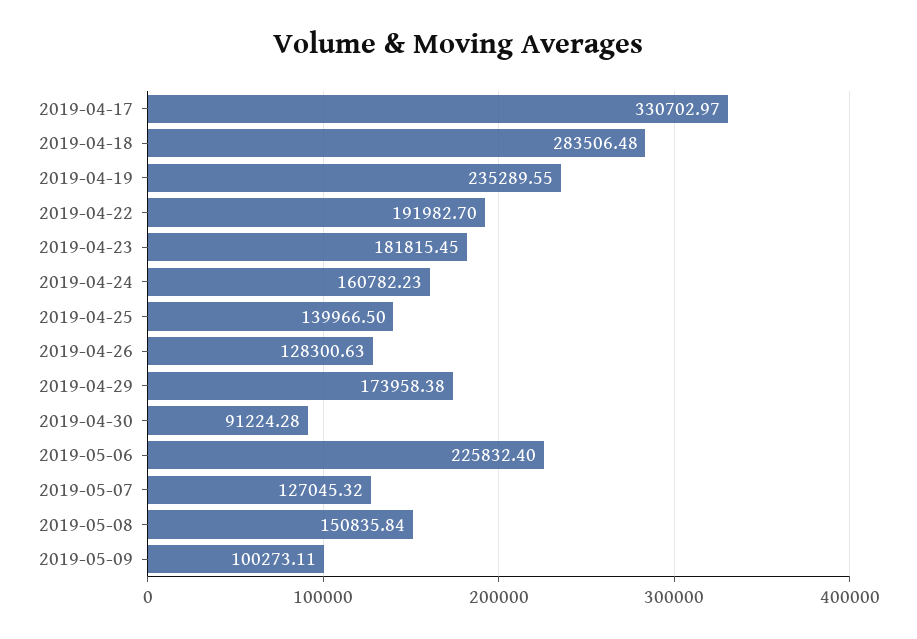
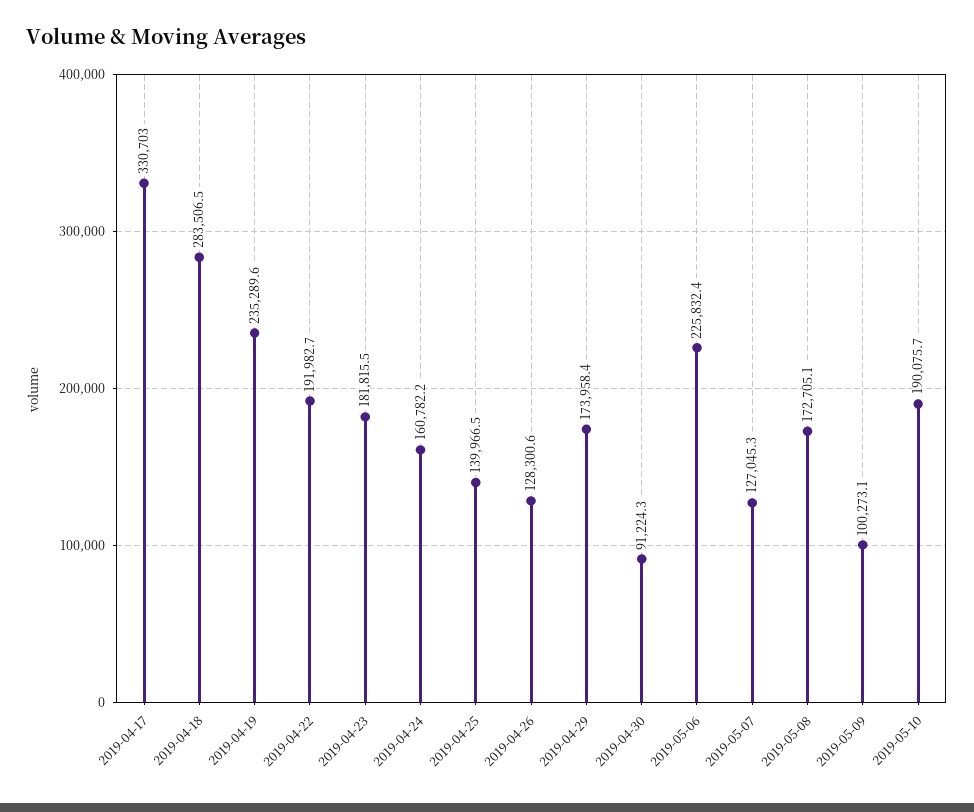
2019-05-08: 150835.84 -> 172705.1
2019-05-10: none -> 190075.7

